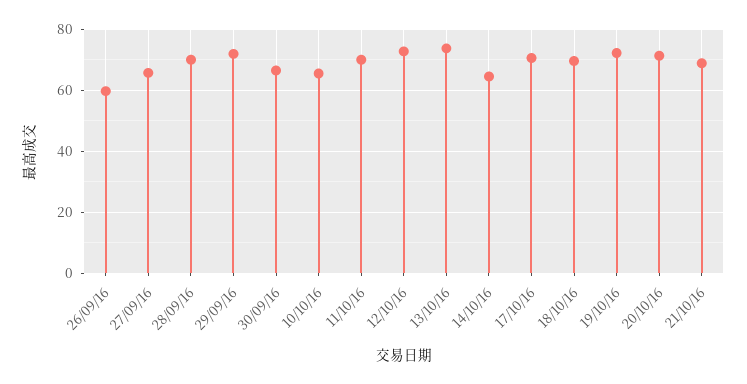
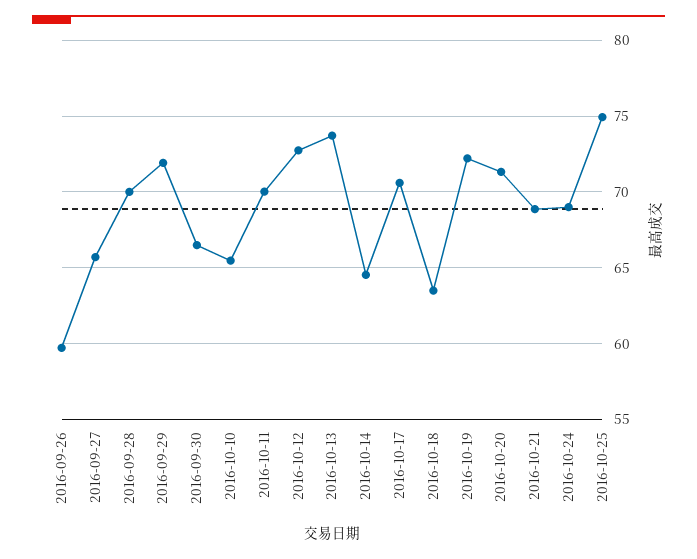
18/10/16: 70 -> 63.5
2016-10-24: none -> 69
2016-10-25: none -> 75

